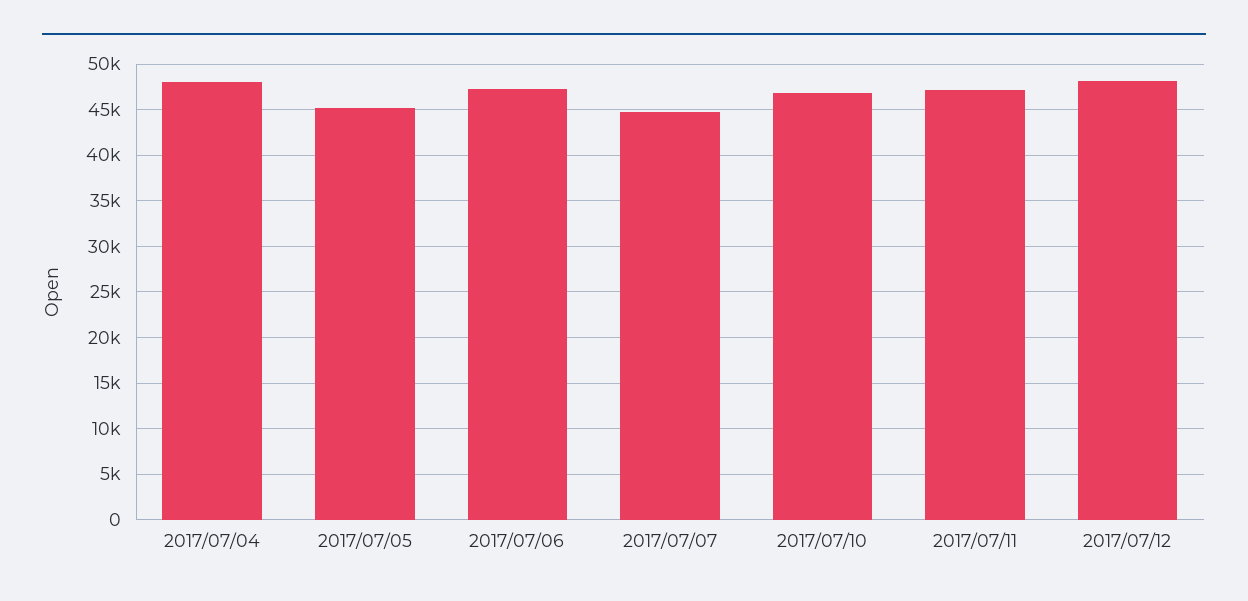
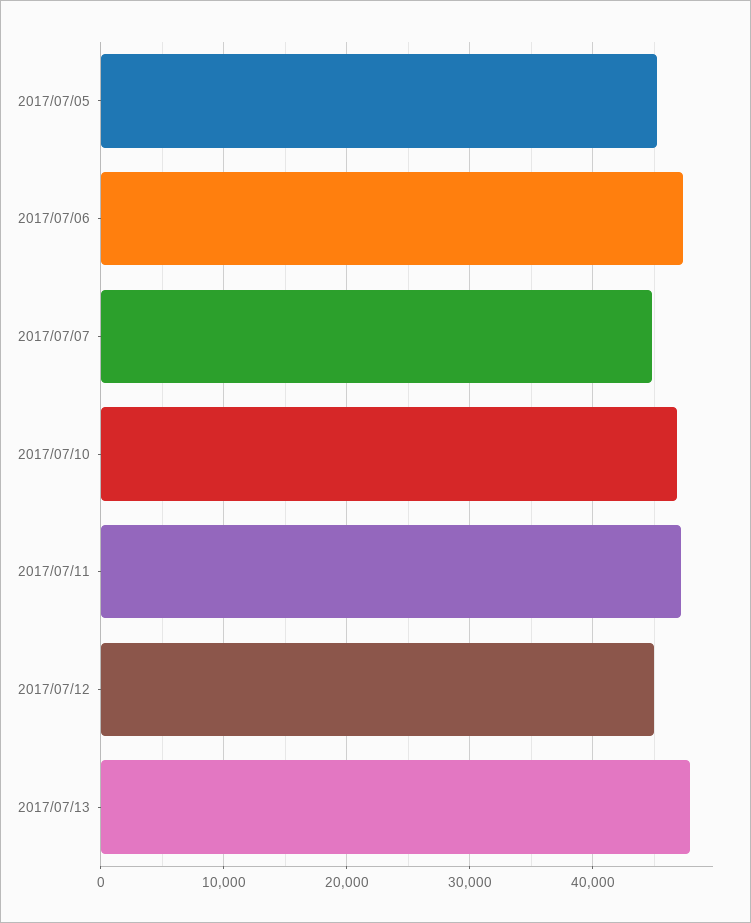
2017/07/04: 48000 -> none
2017/07/12: 48000 -> 45000
2017/07/13: none -> 48000

